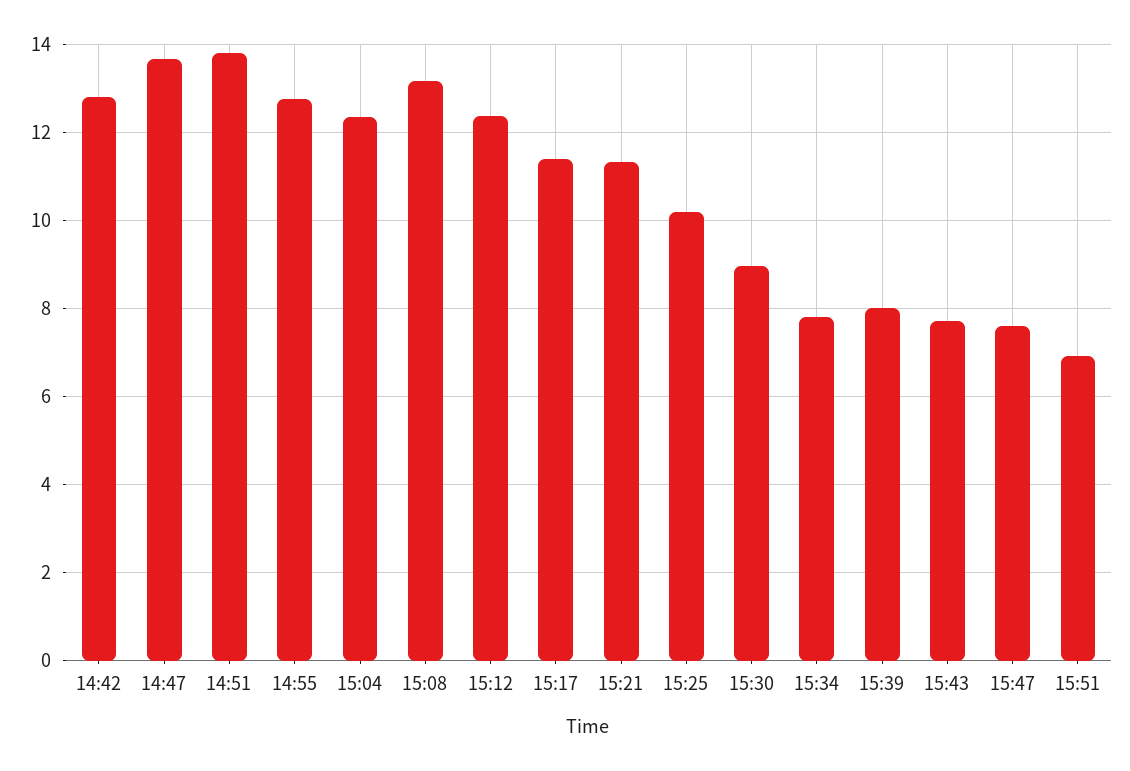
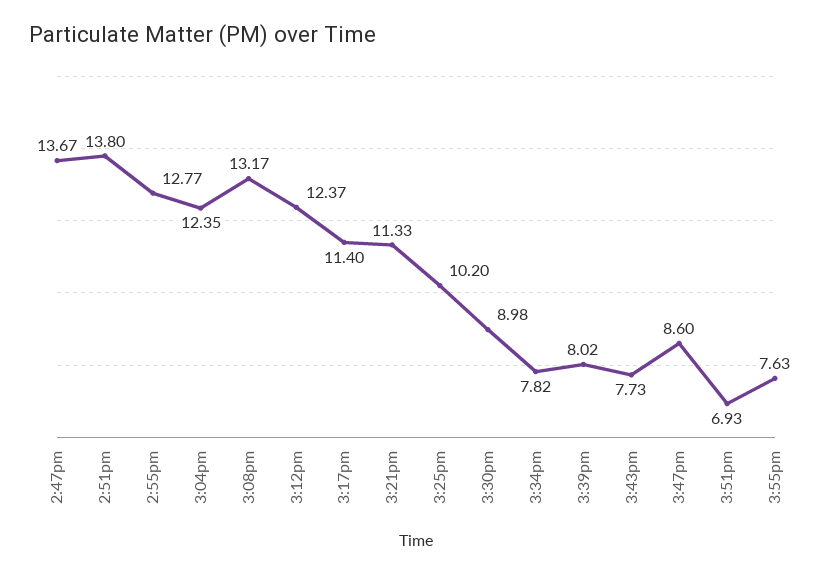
14:42: 12.8 -> none
15:47: 7.6 -> 8.6
3:55pm: none -> 7.63

